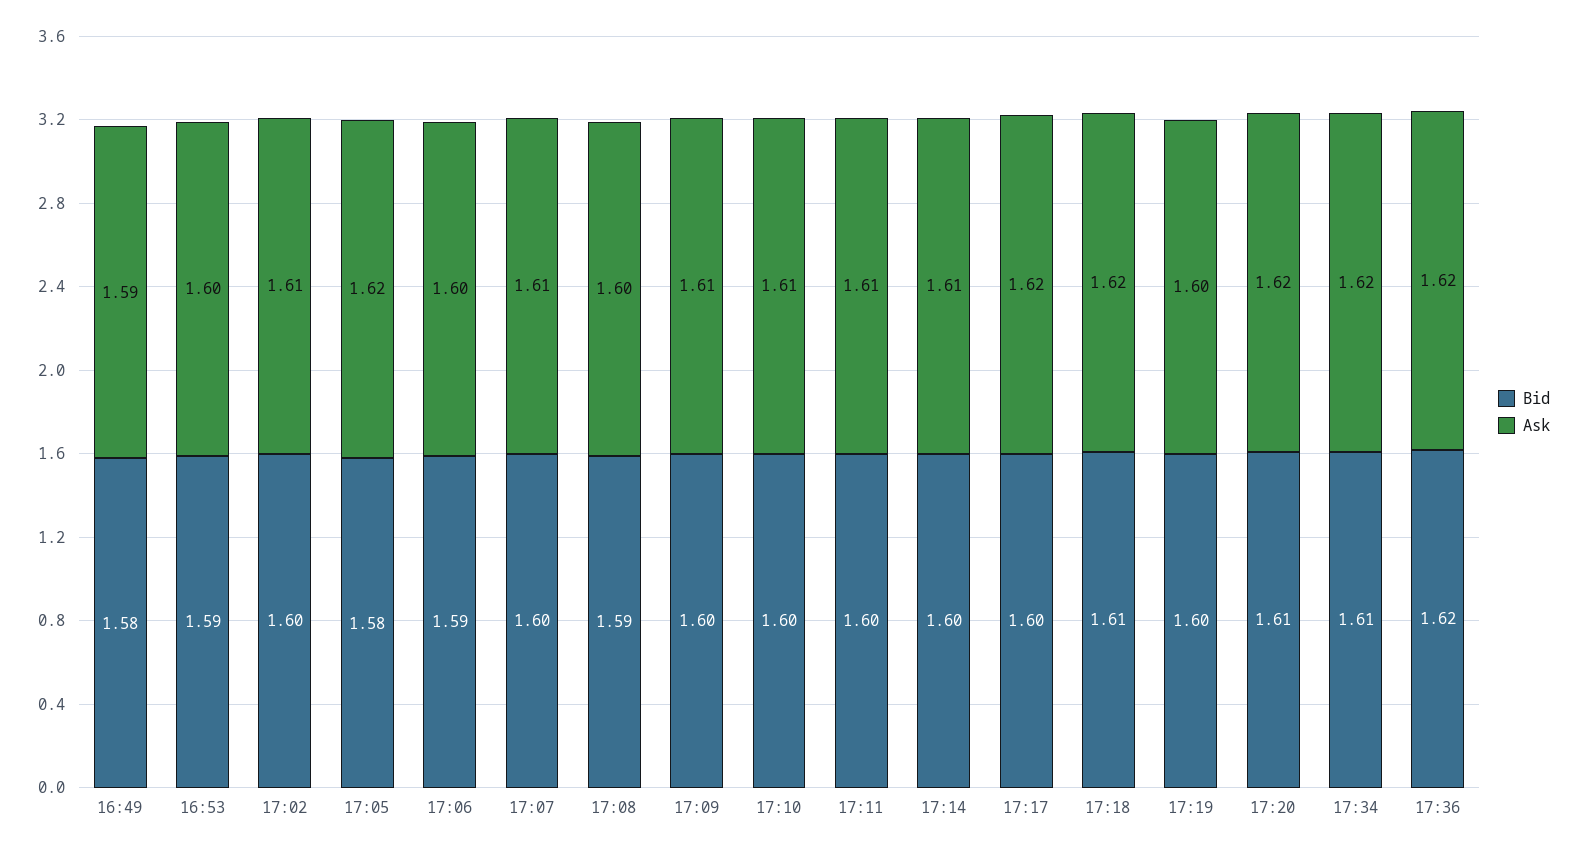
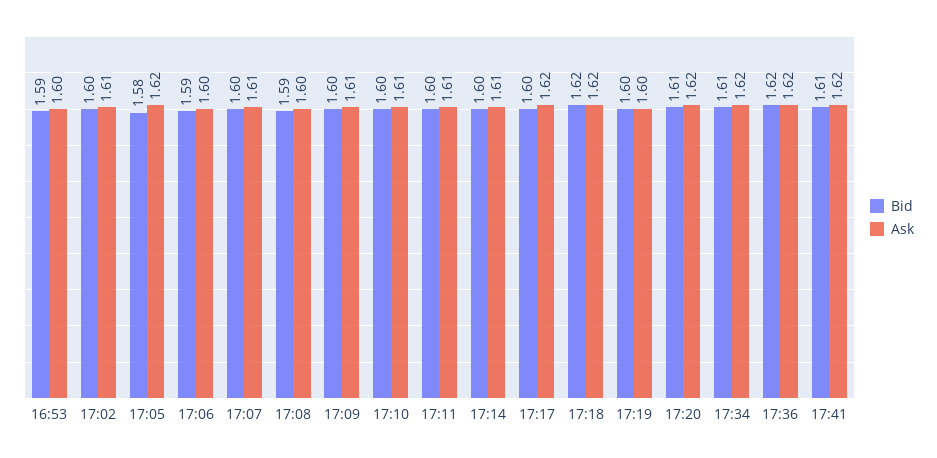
Bid, 16:49: 1.58 -> none
Ask, 16:49: 1.59 -> none
Bid, 17:18: 1.61 -> 1.62
Bid, 17:41: none -> 1.61
Ask, 17:41: none -> 1.62

